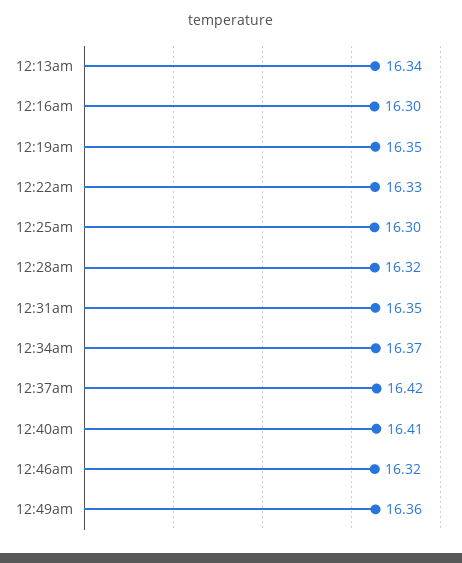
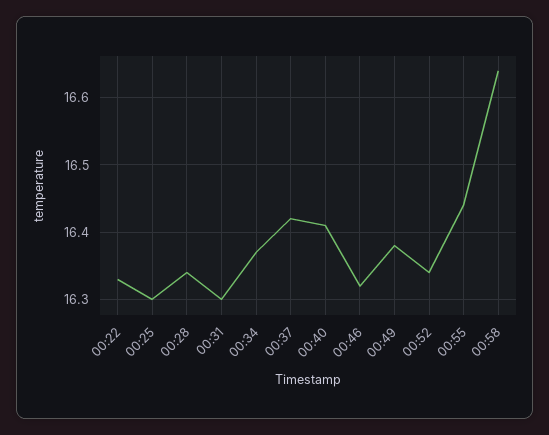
12:13am: 16.34 -> none
12:16am: 16.3 -> none
12:19am: 16.35 -> none
12:28am: 16.32 -> 16.34
12:31am: 16.35 -> 16.3
12:49am: 16.36 -> 16.38
00:52: none -> 16.34
00:55: none -> 16.44
00:58: none -> 16.64

